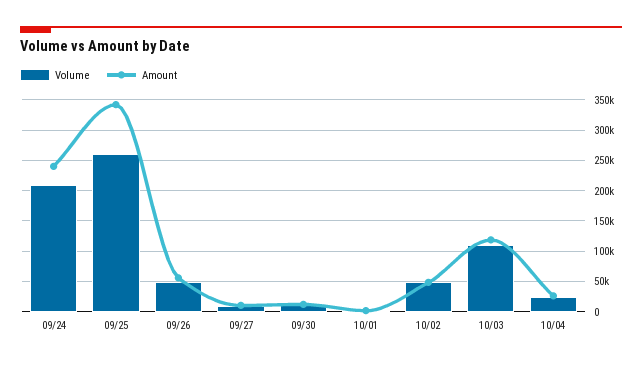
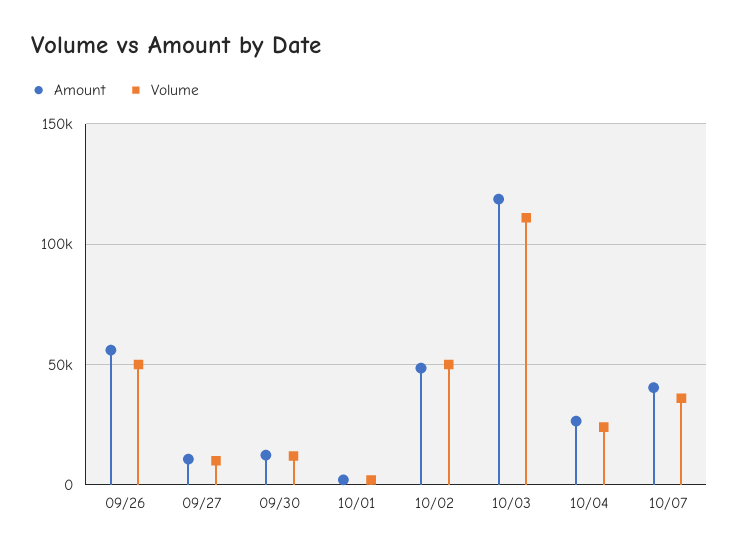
Volume, 09/24: 210000 -> none
Amount, 09/24: 240000 -> none
Volume, 09/25: 260000 -> none
Amount, 09/25: 340000 -> none
Amount, 10/07: none -> 40000
Volume, 10/07: none -> 35000

